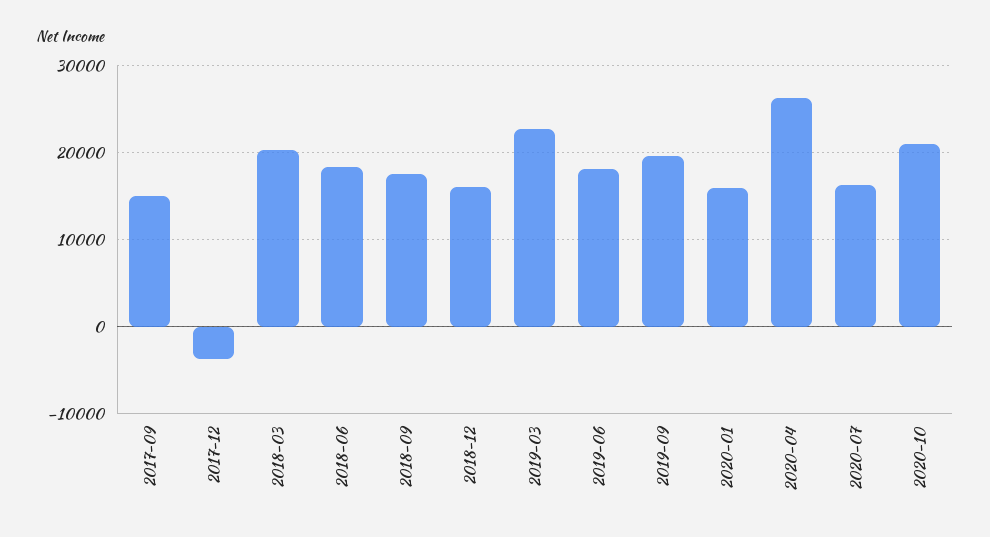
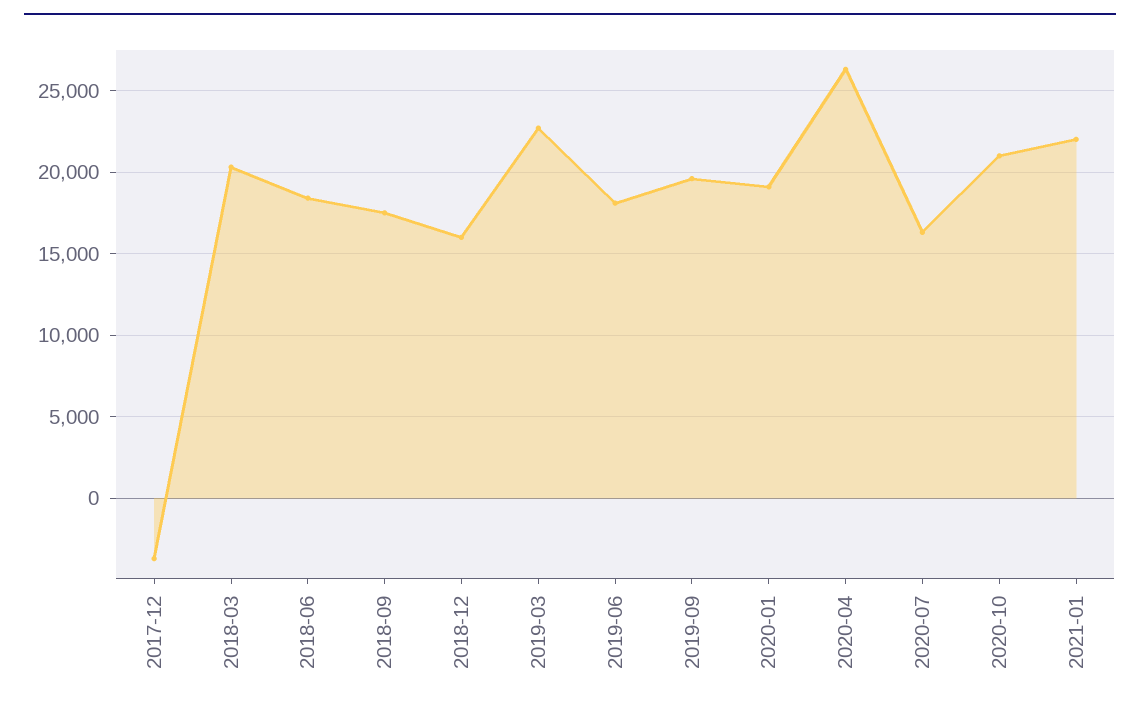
2017-09: 15000 -> none
2020-01: 16000 -> 19000
2021-01: none -> 22000

